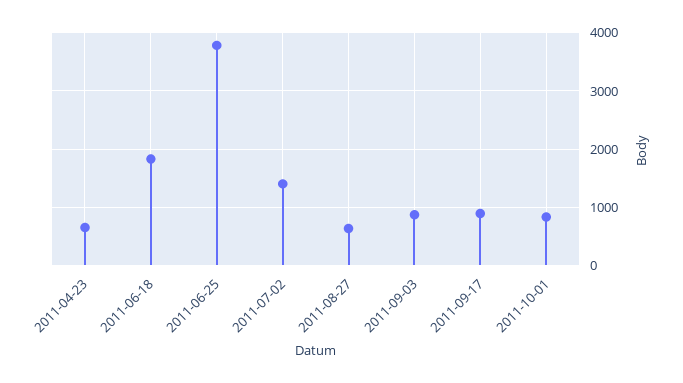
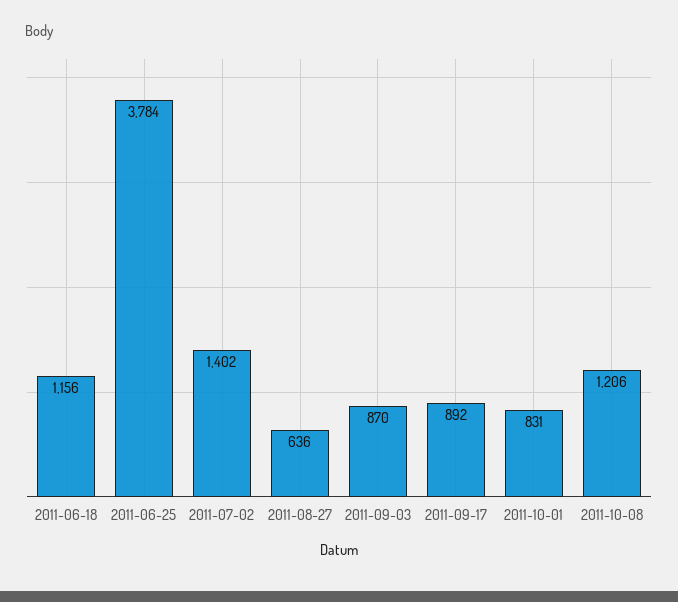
2011-04-23: 600 -> none
2011-06-18: 1800 -> 1156
2011-10-08: none -> 1206

